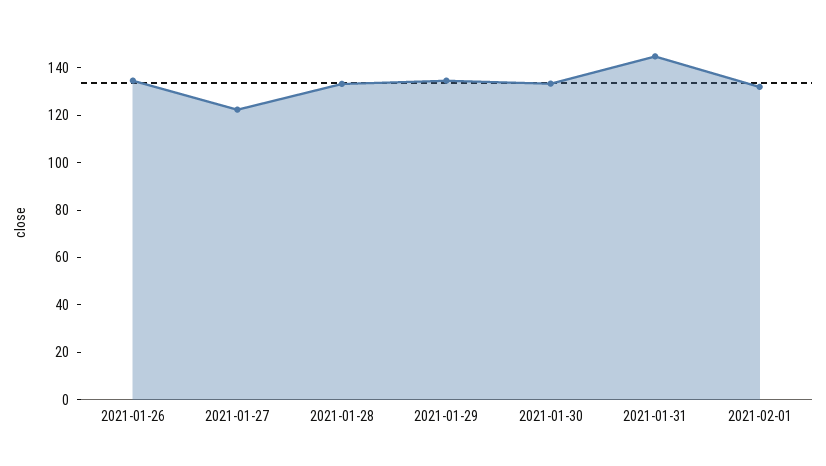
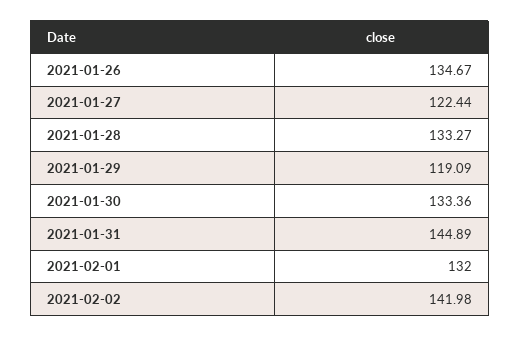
2021-01-29: 135 -> 119.09
2021-02-02: none -> 141.98

